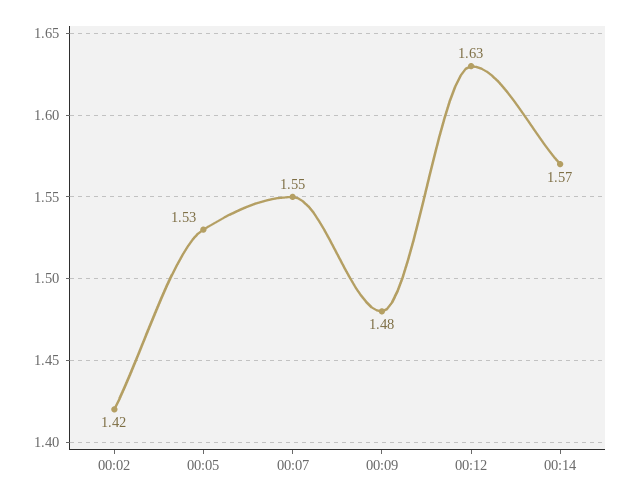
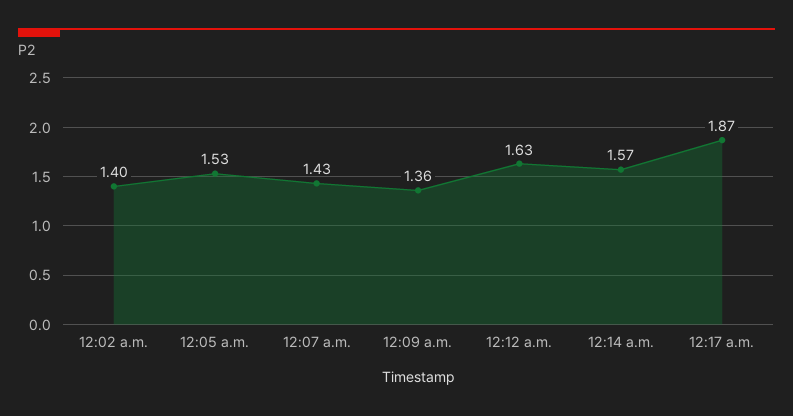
00:02: 1.42 -> 1.4
00:07: 1.55 -> 1.43
00:09: 1.48 -> 1.36
12:17 a.m.: none -> 1.87

